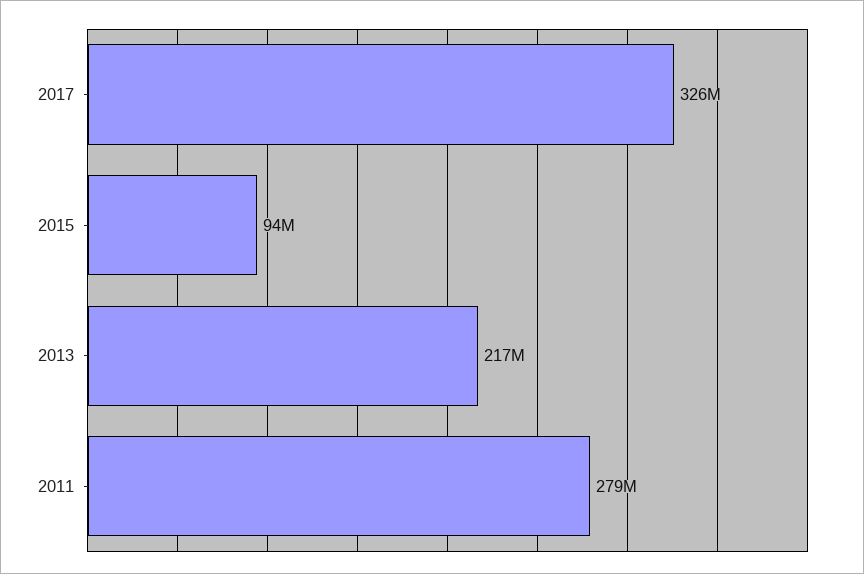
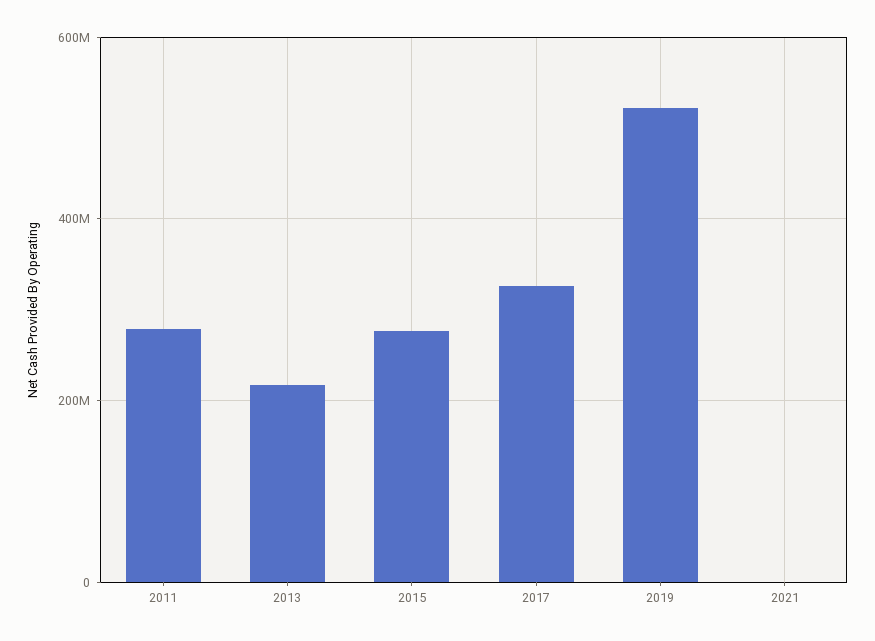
2015: 94000000 -> 280000000
2019: none -> 520000000
2021: none -> 0

